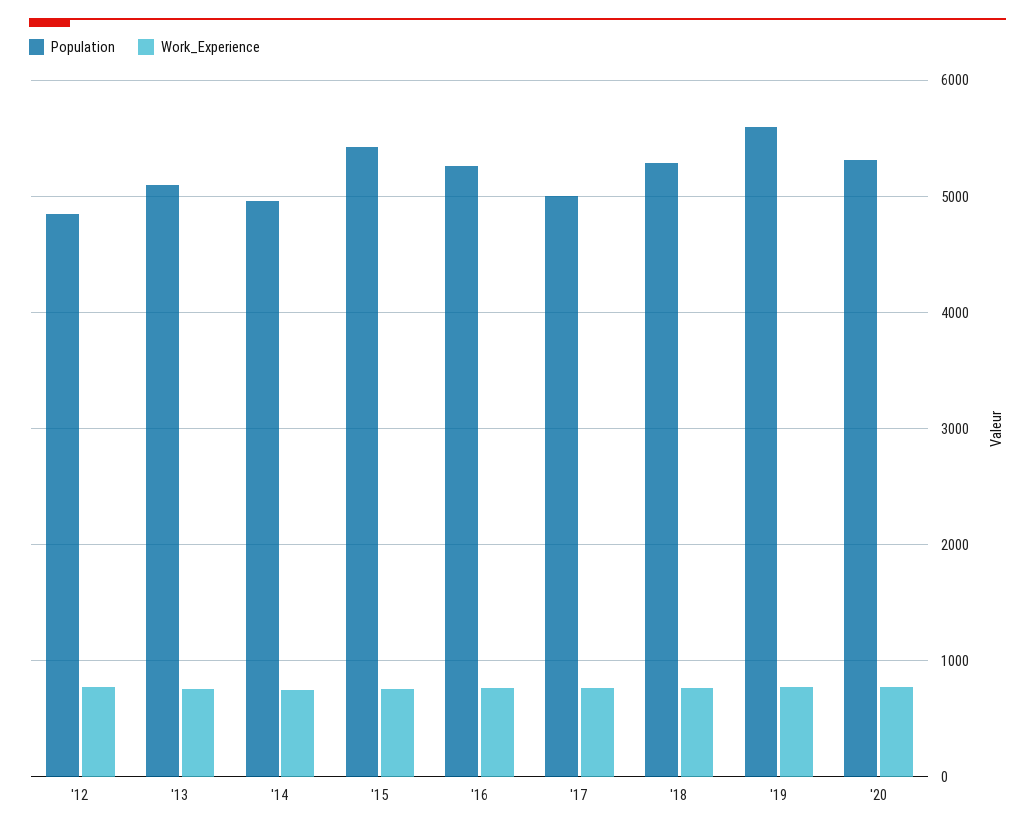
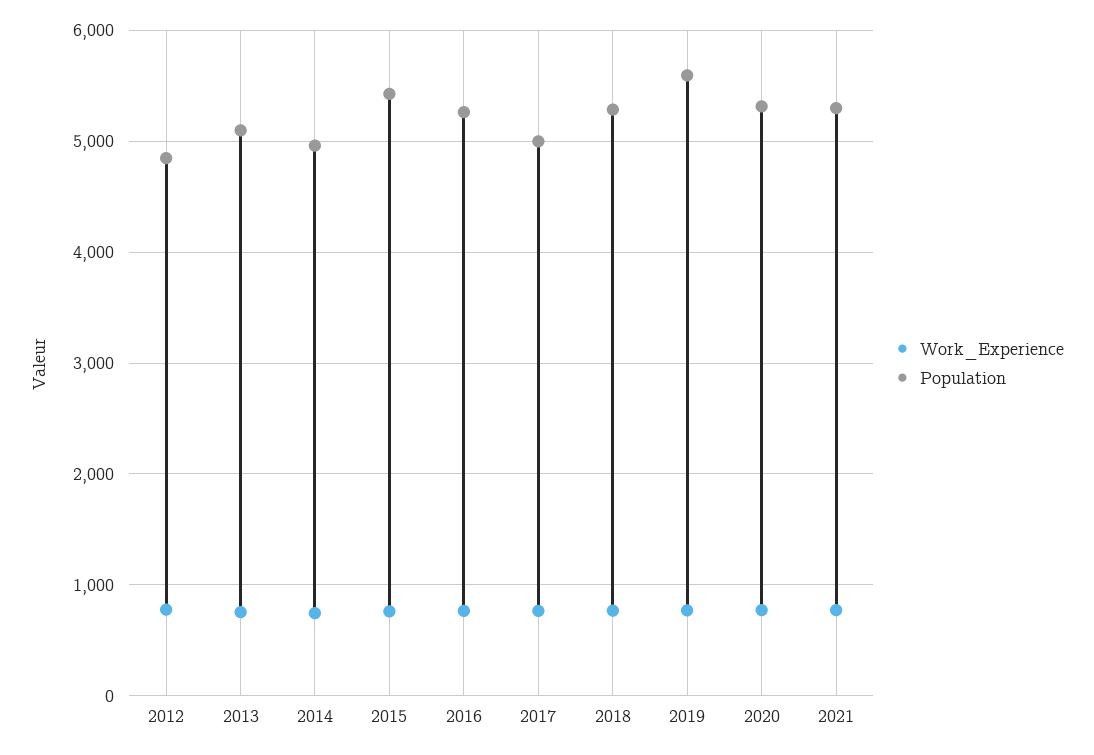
Work_Experience, 2021: none -> 800
Population, 2021: none -> 5300

